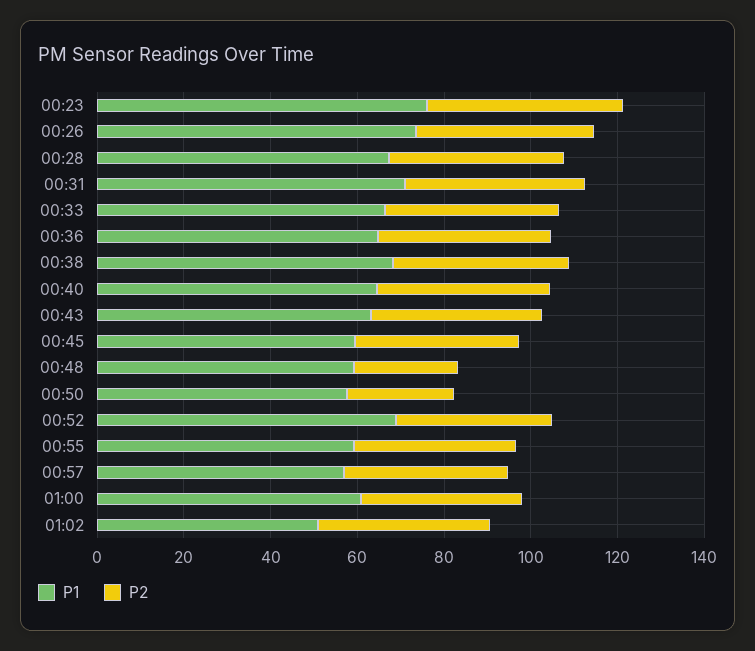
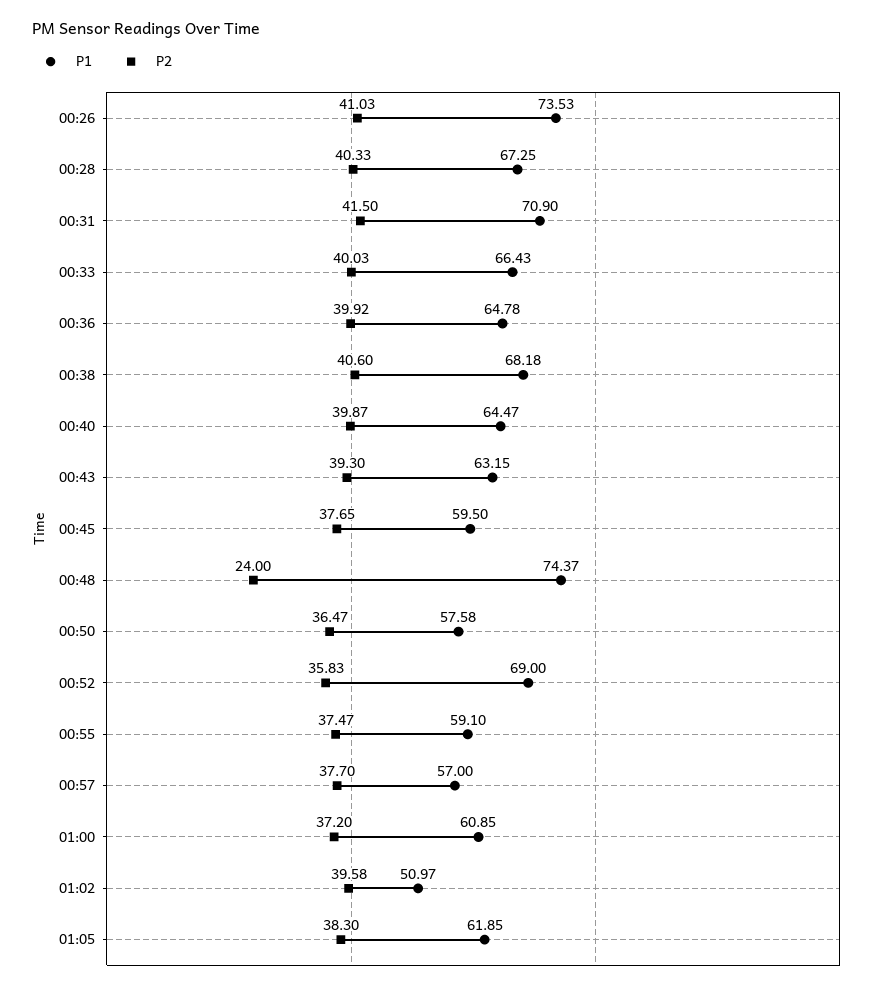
P1, 00:23: 75 -> none
P2, 00:23: 45 -> none
P1, 00:48: 60 -> 74.37
P2, 00:50: 25 -> 36.47
P1, 01:05: none -> 61.85
P2, 01:05: none -> 38.3

